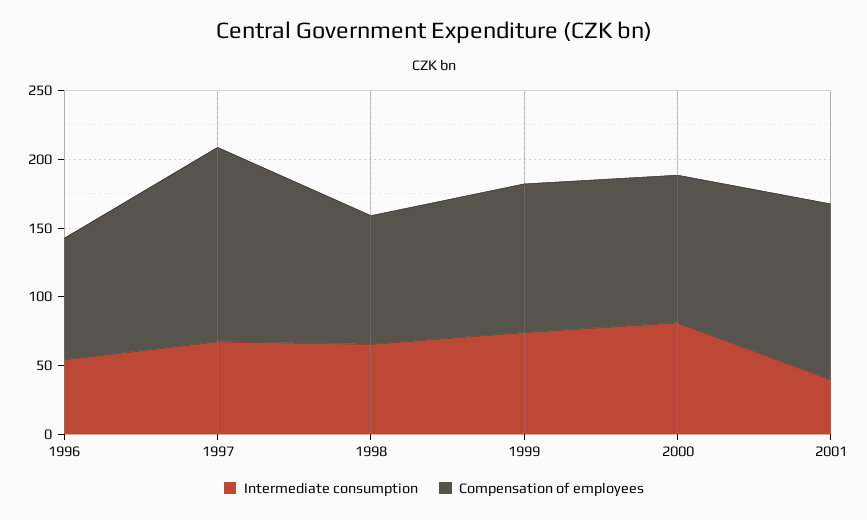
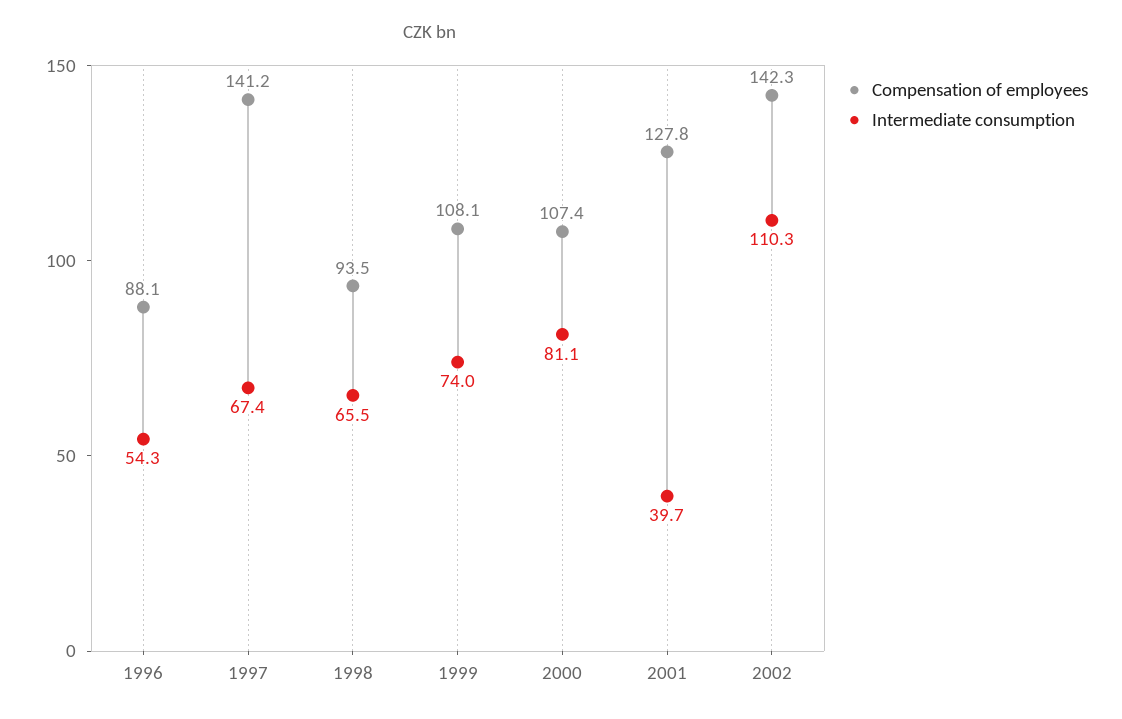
Compensation of employees, 2002: none -> 142.3
Intermediate consumption, 2002: none -> 110.3

